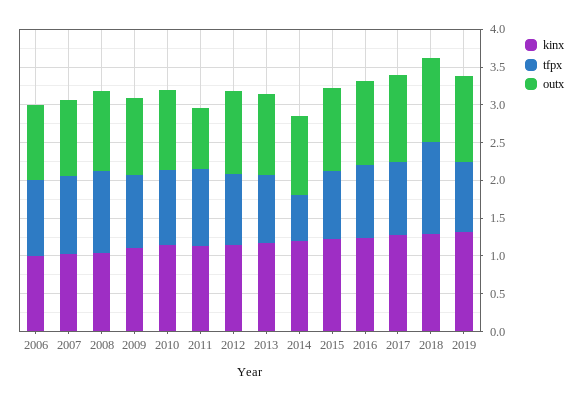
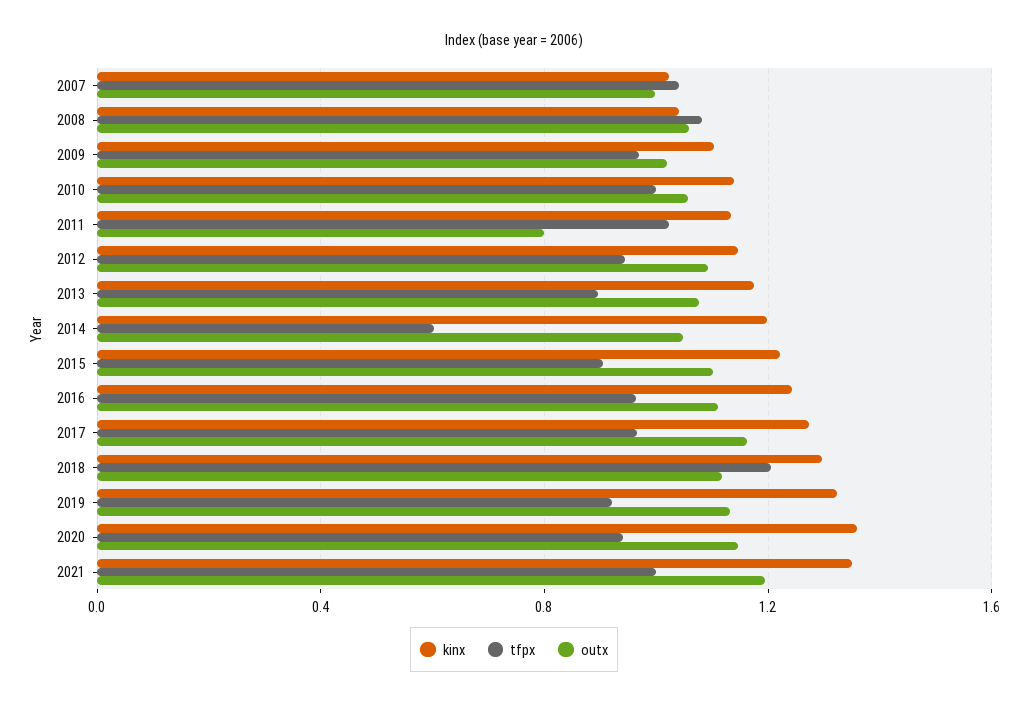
kinx, 2006: 1 -> none
tfpx, 2006: 1 -> none
outx, 2006: 1 -> none
kinx, 2020: none -> 1.35
tfpx, 2020: none -> 0.95
outx, 2020: none -> 1.15
kinx, 2021: none -> 1.35
tfpx, 2021: none -> 1
outx, 2021: none -> 1.2

